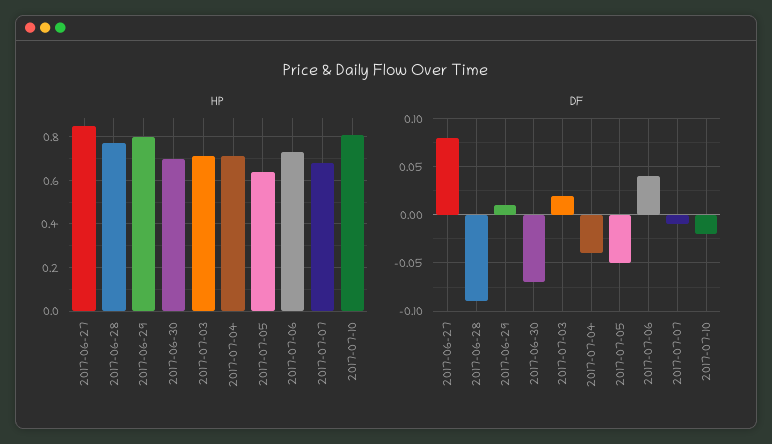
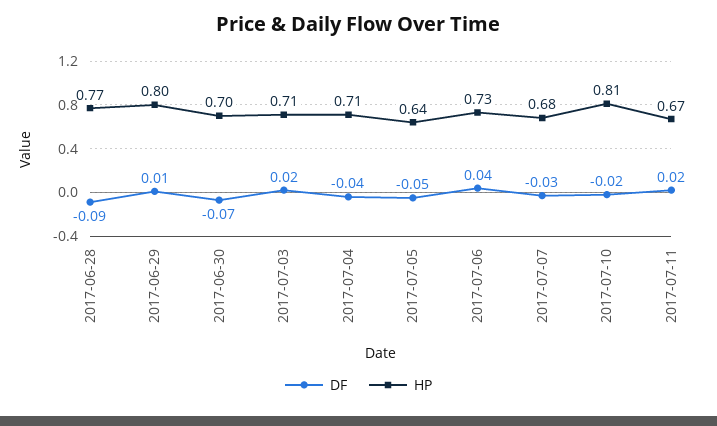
HP, 2017-06-27: 0.85 -> none
DF, 2017-06-27: 0.08 -> none
DF, 2017-07-07: -0.01 -> -0.03
DF, 2017-07-11: none -> 0.02
HP, 2017-07-11: none -> 0.67

